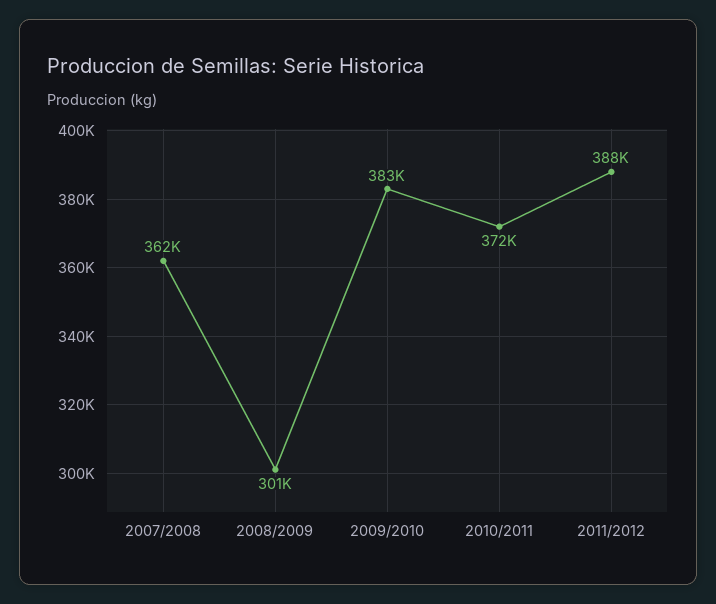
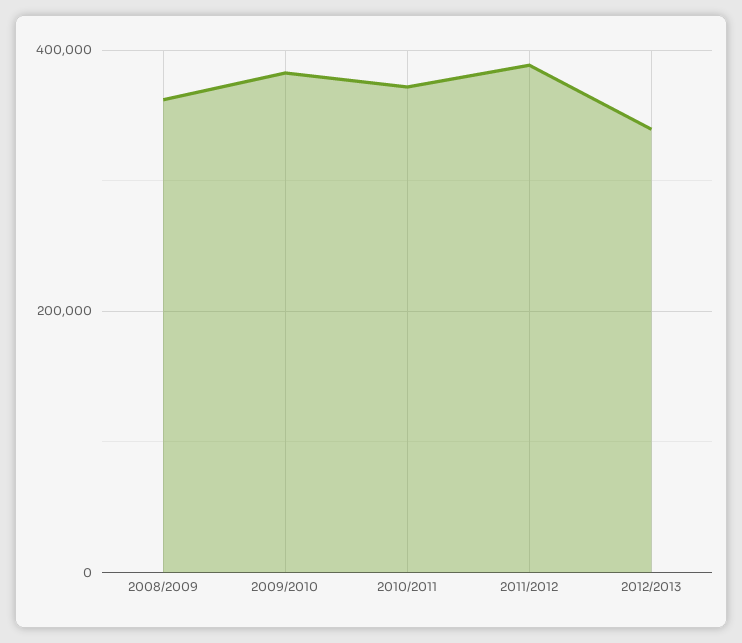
2007/2008: 362000 -> none
2008/2009: 301000 -> 360000
2012/2013: none -> 340000

